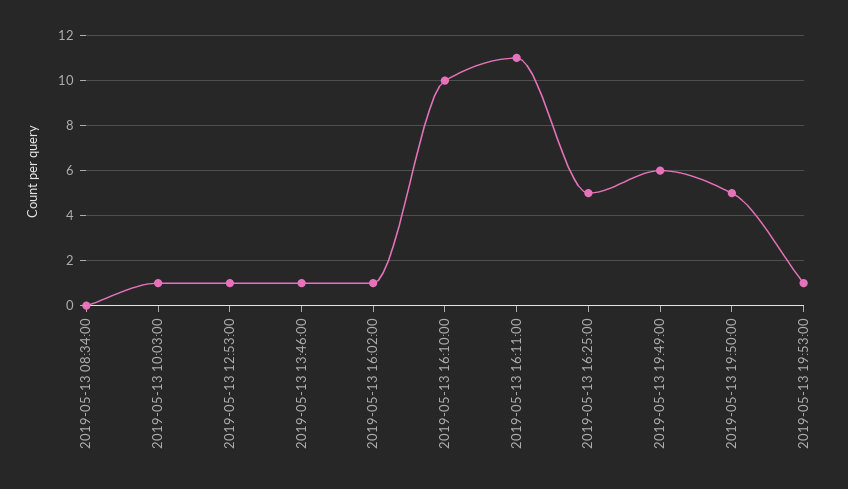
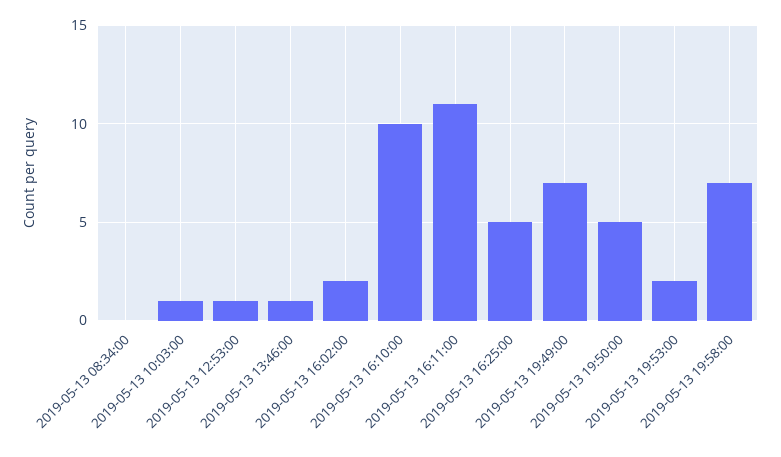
2019-05-13 16:02:00: 1 -> 2
2019-05-13 19:49:00: 6 -> 7
2019-05-13 19:53:00: 1 -> 2
2019-05-13 19:58:00: none -> 7

